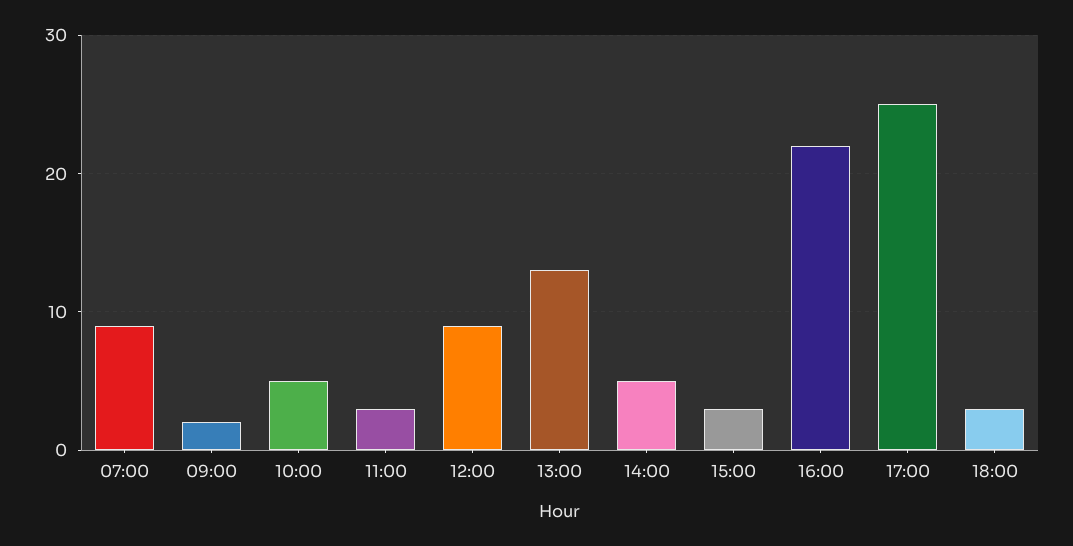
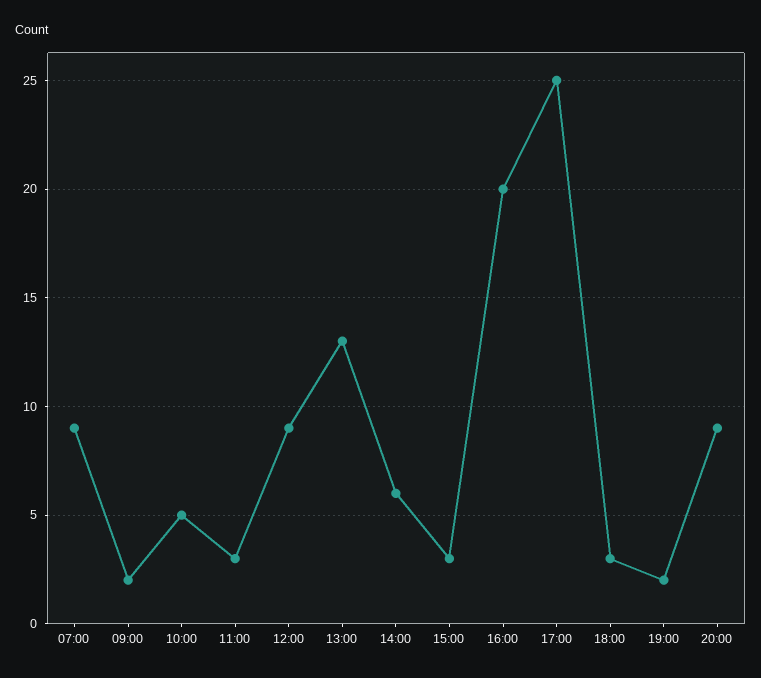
14:00: 5 -> 6
16:00: 22 -> 20
19:00: none -> 2
20:00: none -> 9

